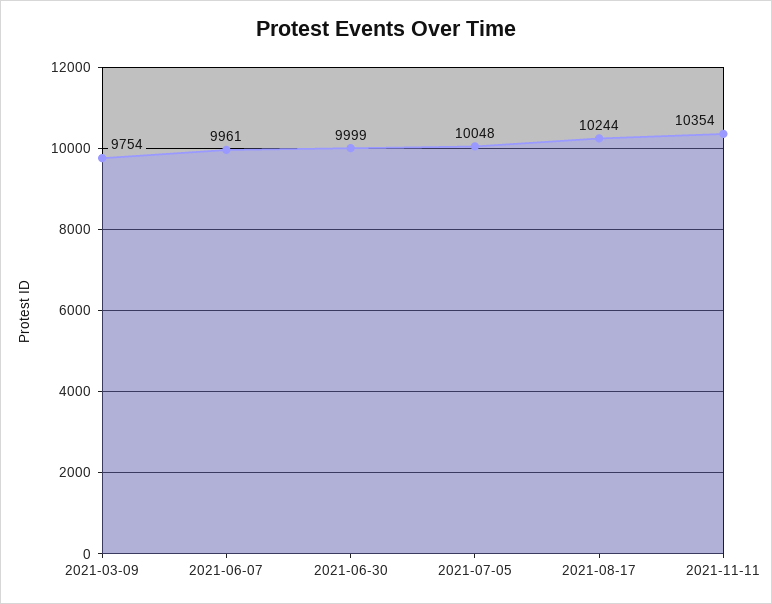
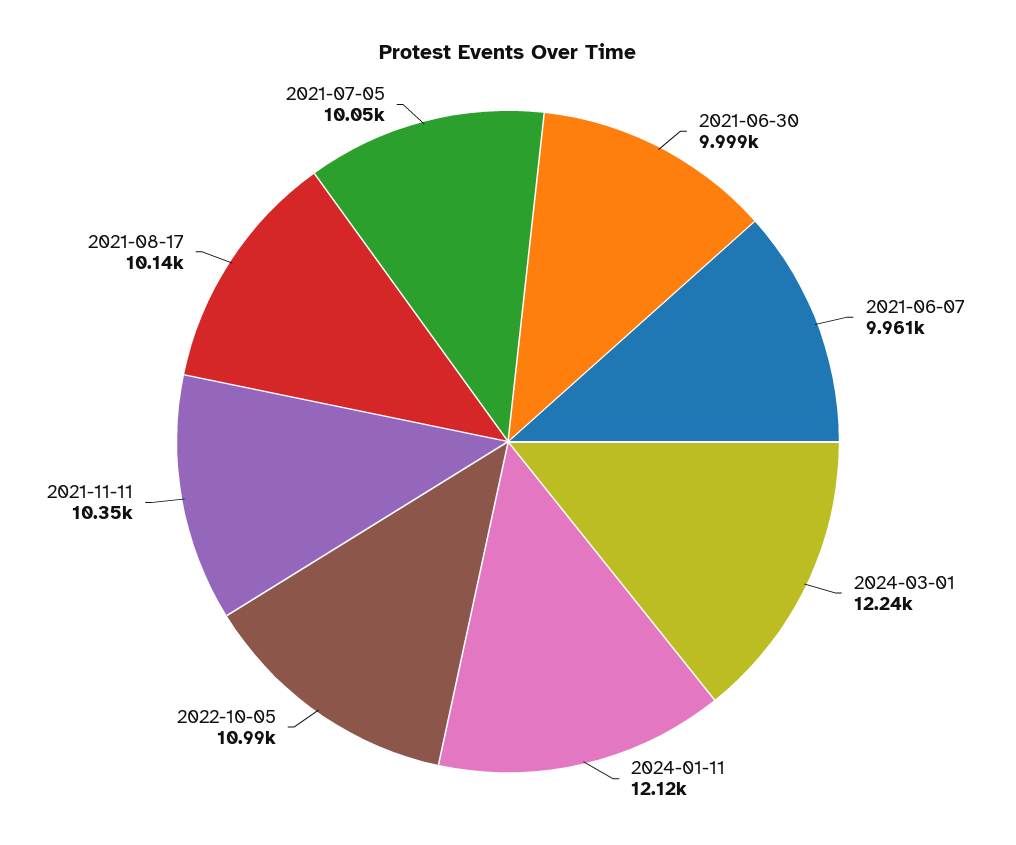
2021-03-09: 9754 -> none
2021-08-17: 10244 -> 10140
2024-03-01: none -> 12240
2024-01-11: none -> 12120
2022-10-05: none -> 10990

